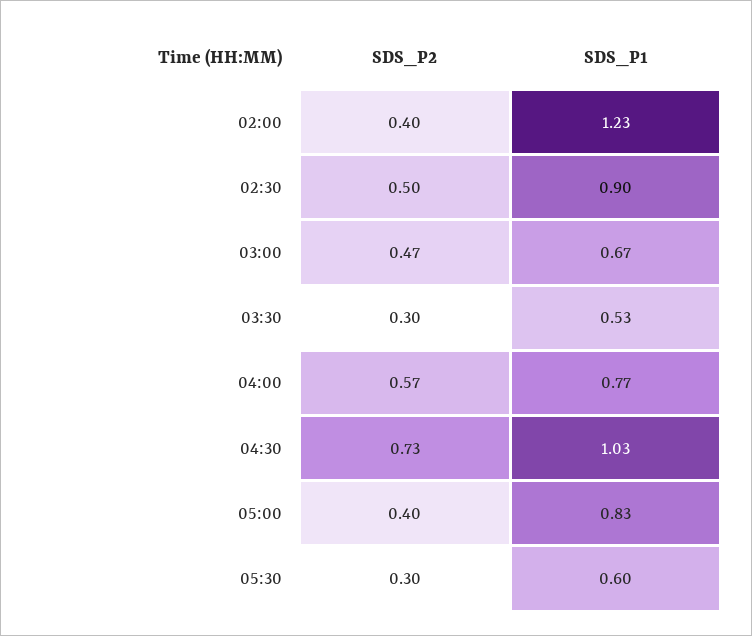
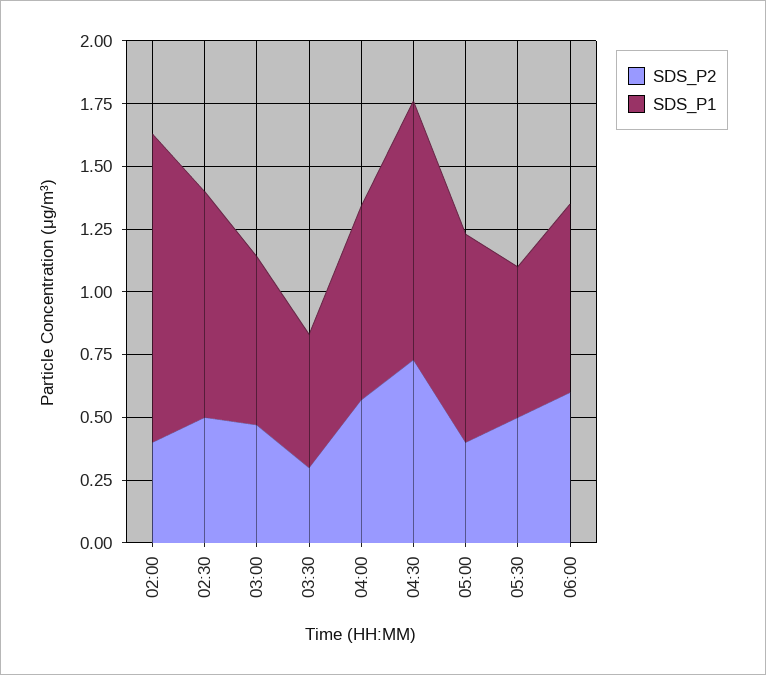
SDS_P2, 05:30: 0.3 -> 0.5
SDS_P2, 06:00: none -> 0.6
SDS_P1, 06:00: none -> 0.75

